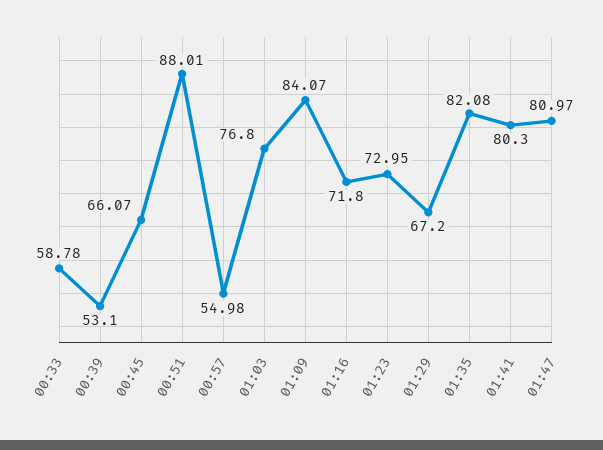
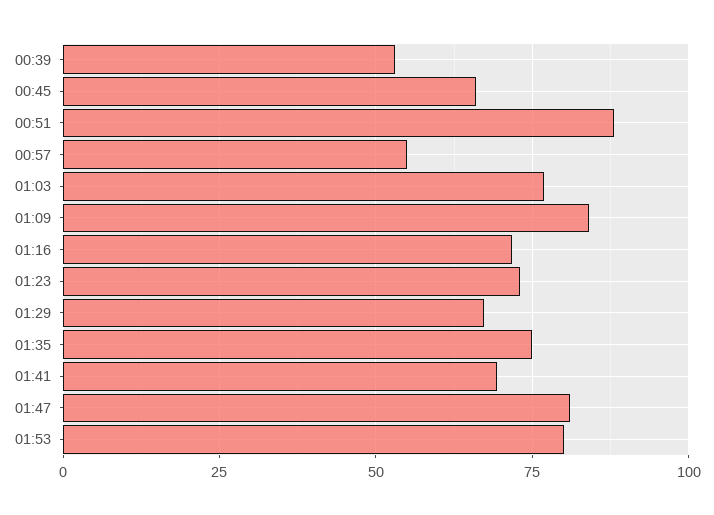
00:33: 58.78 -> none
01:35: 82.08 -> 75
01:41: 80.3 -> 70
01:53: none -> 80

